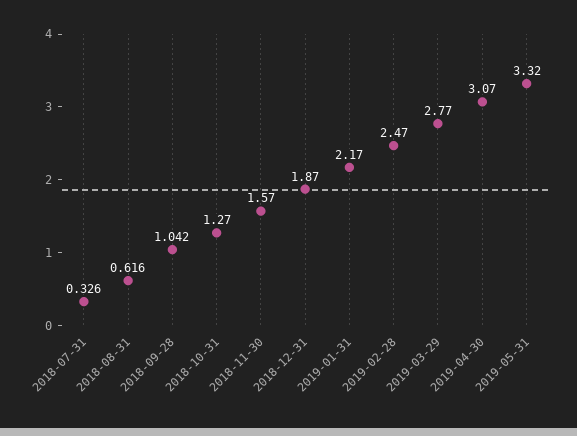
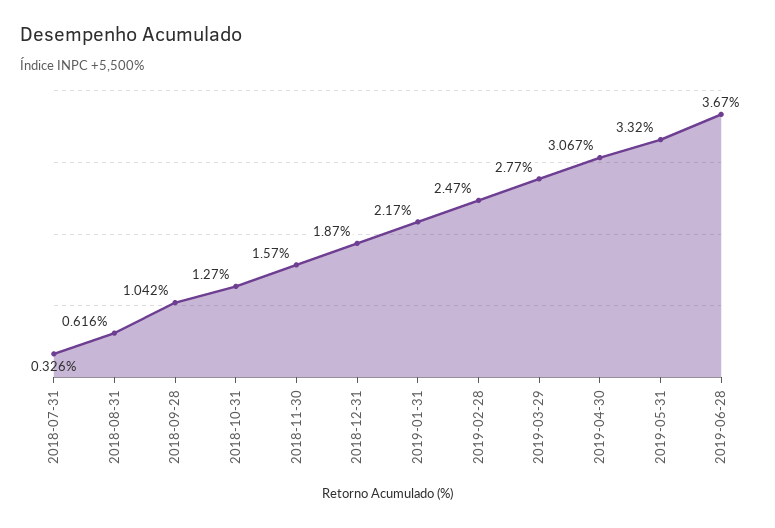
2019-04-30: 3.07 -> 3.067
2019-06-28: none -> 3.67

